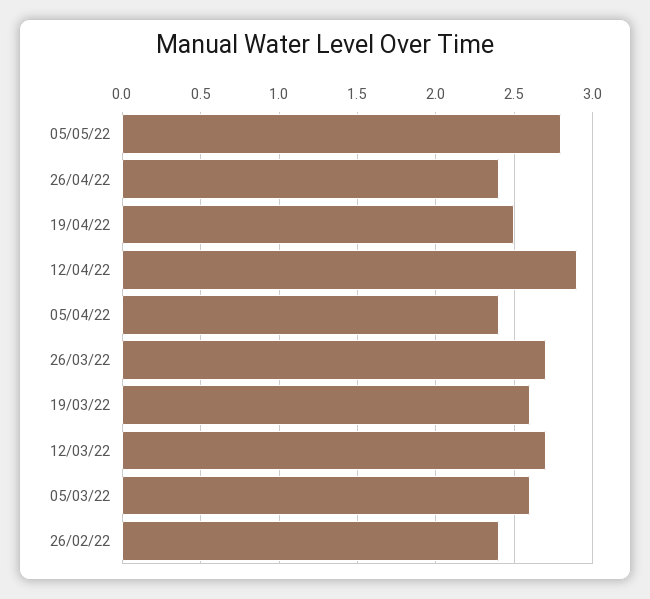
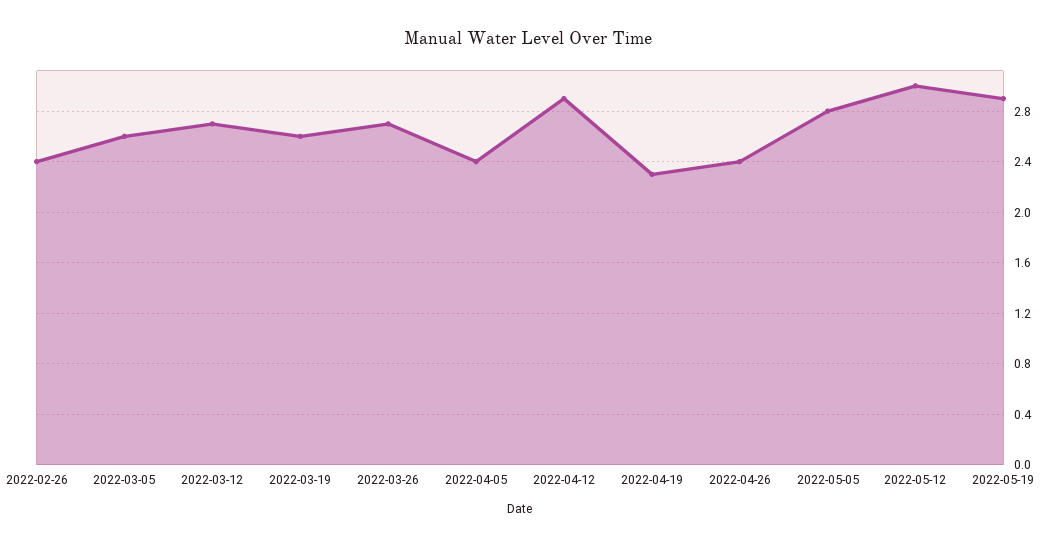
19/04/22: 2.5 -> 2.3
2022-05-12: none -> 3
2022-05-19: none -> 2.9

